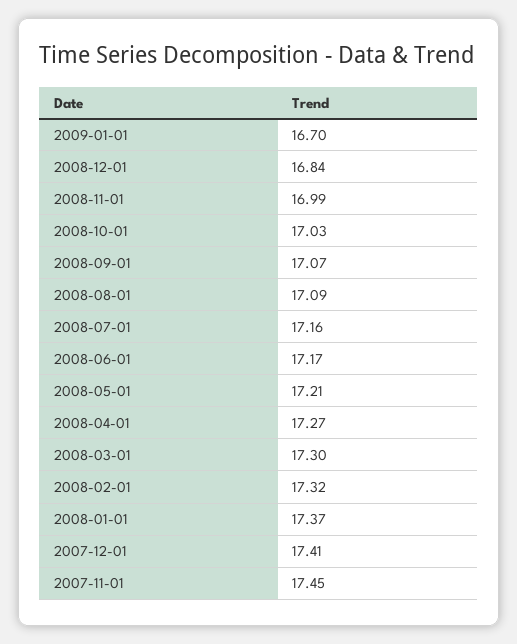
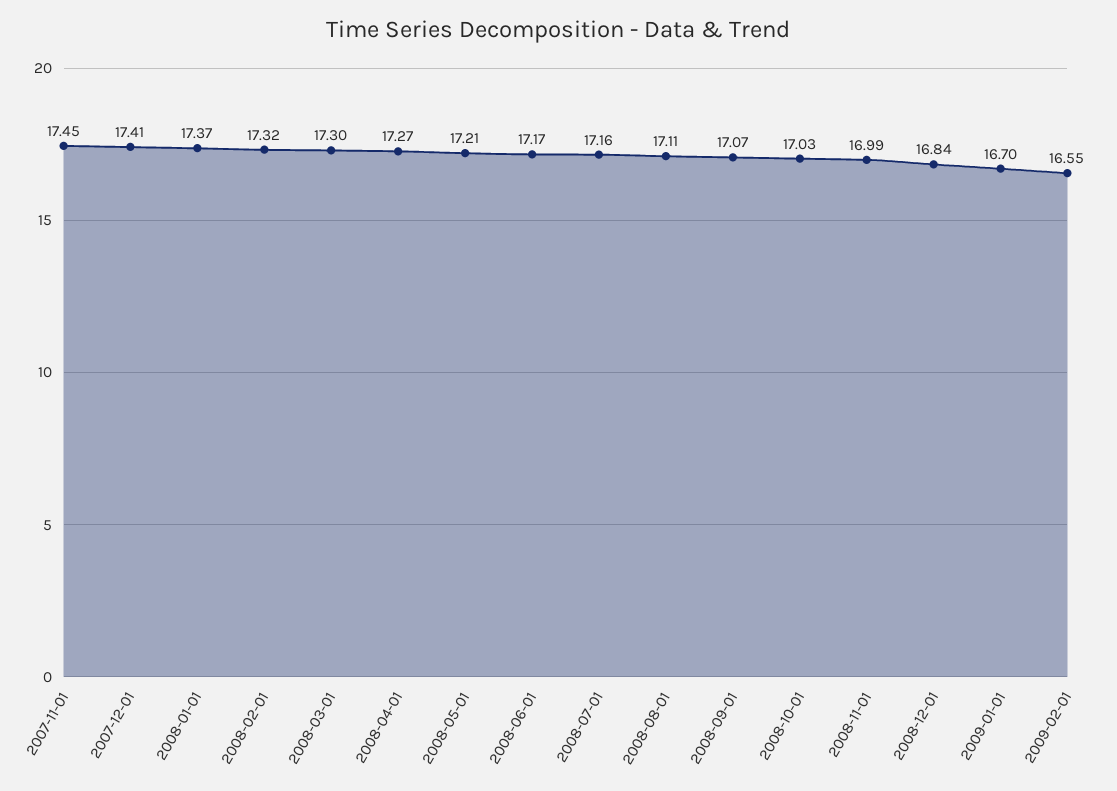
2008-08-01: 17.09 -> 17.11
2009-02-01: none -> 16.55

